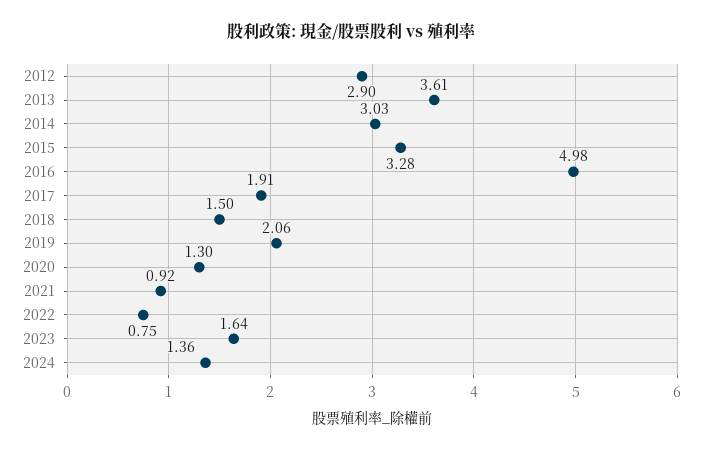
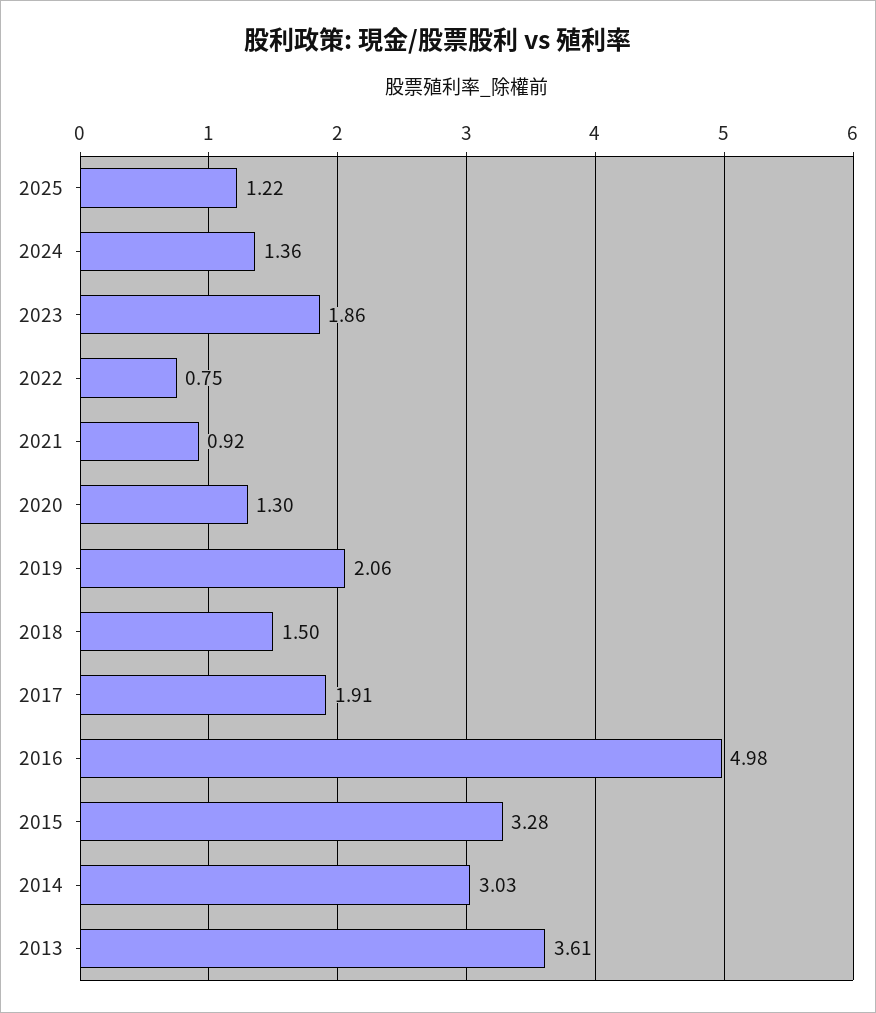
2012: 2.9 -> none
2023: 1.64 -> 1.86
2025: none -> 1.22

